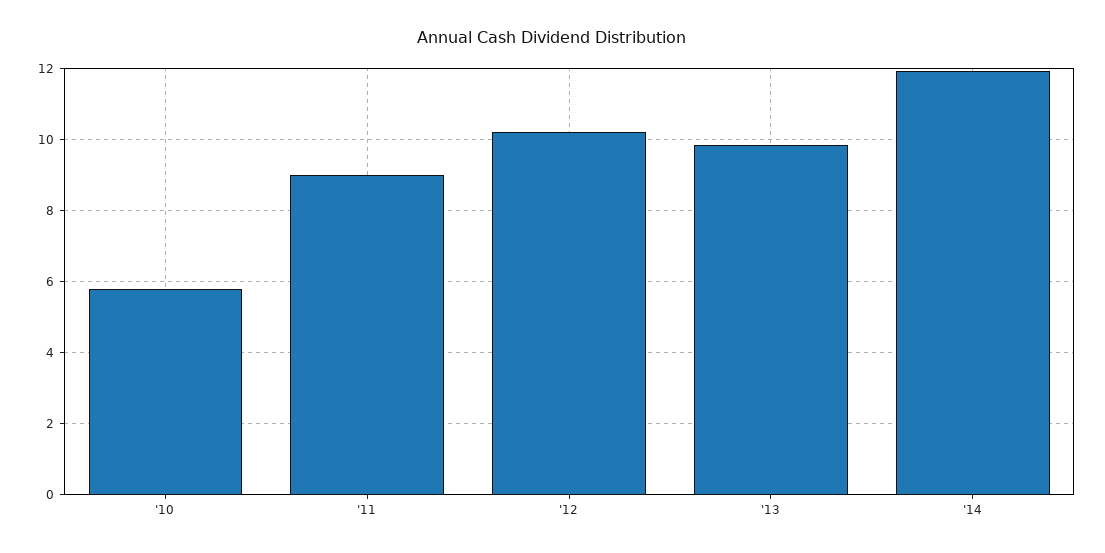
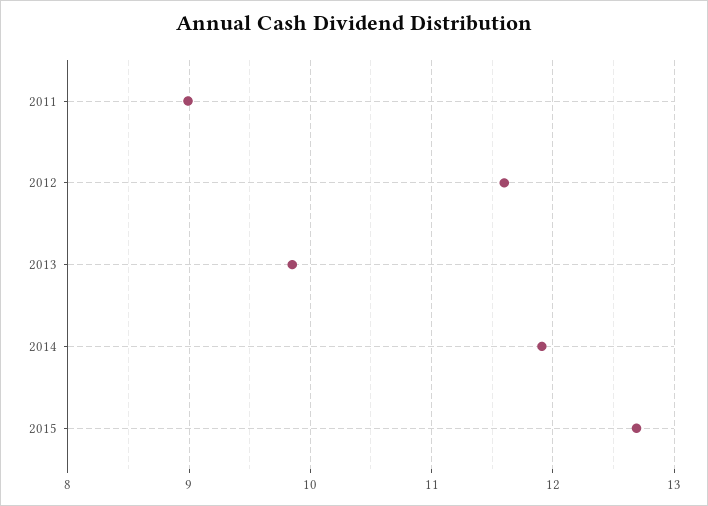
'10: 5.8 -> none
'12: 10.2 -> 11.6
2015: none -> 12.7

